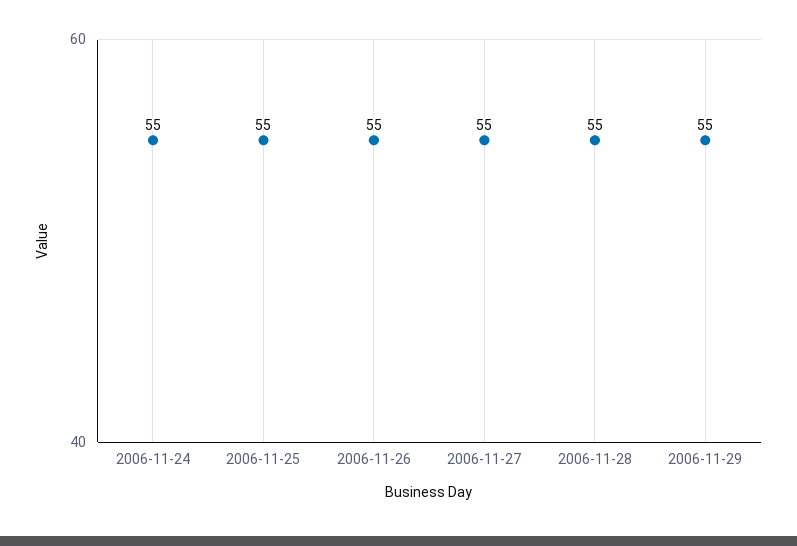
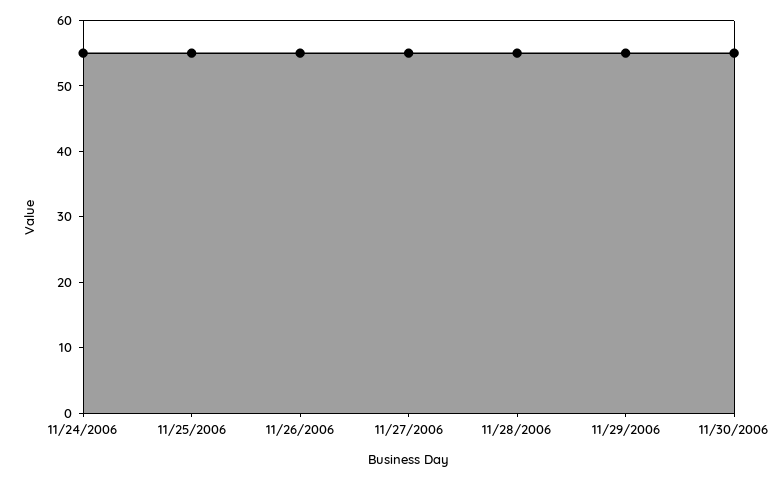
11/30/2006: none -> 55

